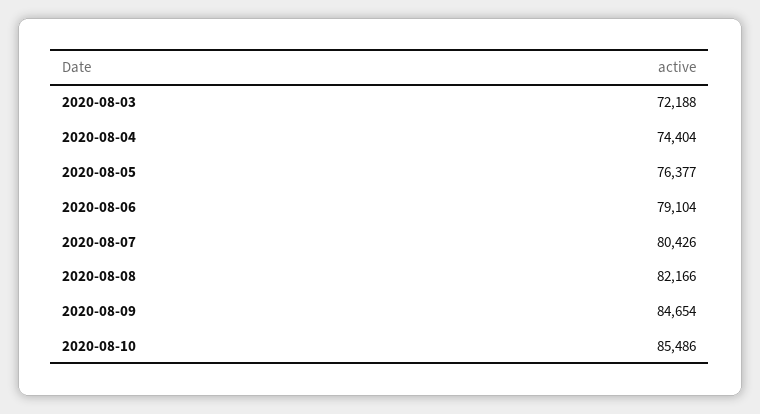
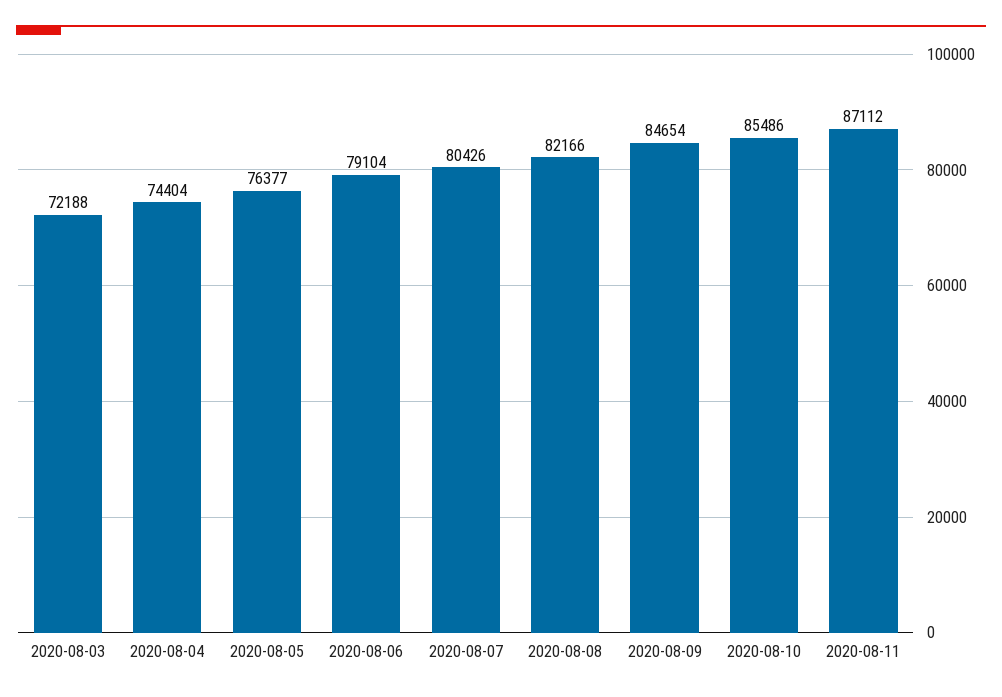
2020-08-11: none -> 87112

